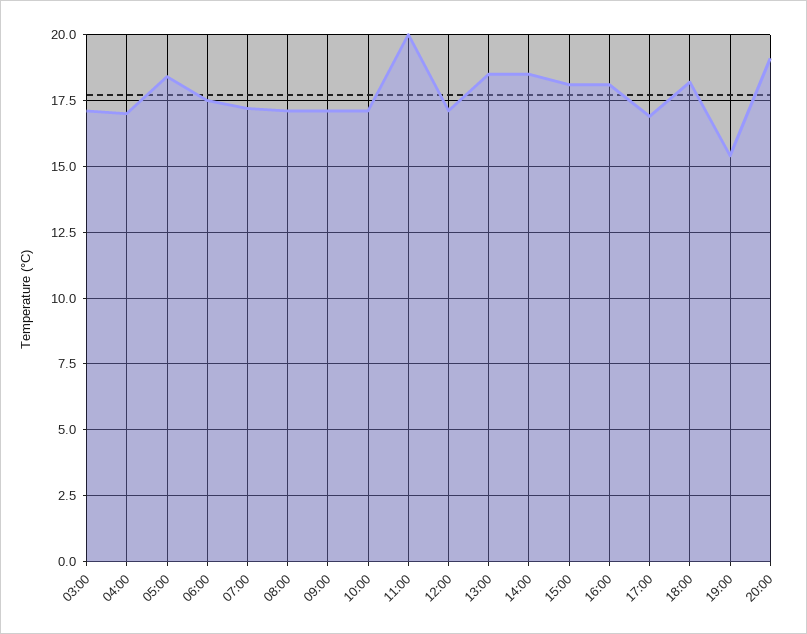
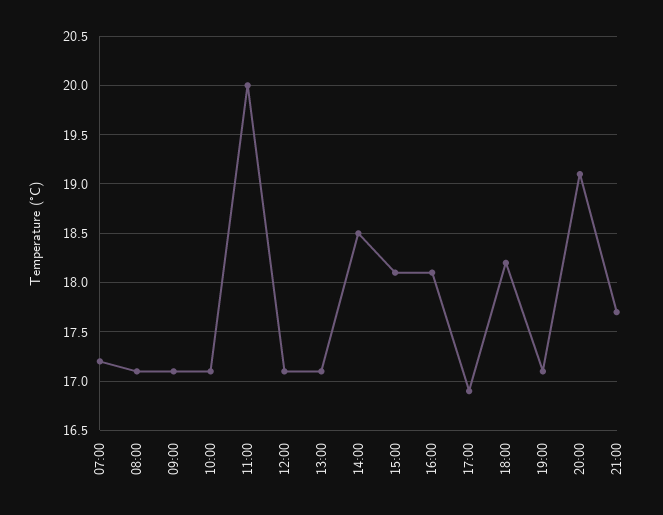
03:00: 17 -> none
04:00: 17 -> none
05:00: 18.5 -> none
06:00: 17.5 -> none
13:00: 18.5 -> 17.1
19:00: 15.5 -> 17.1
21:00: none -> 17.7

